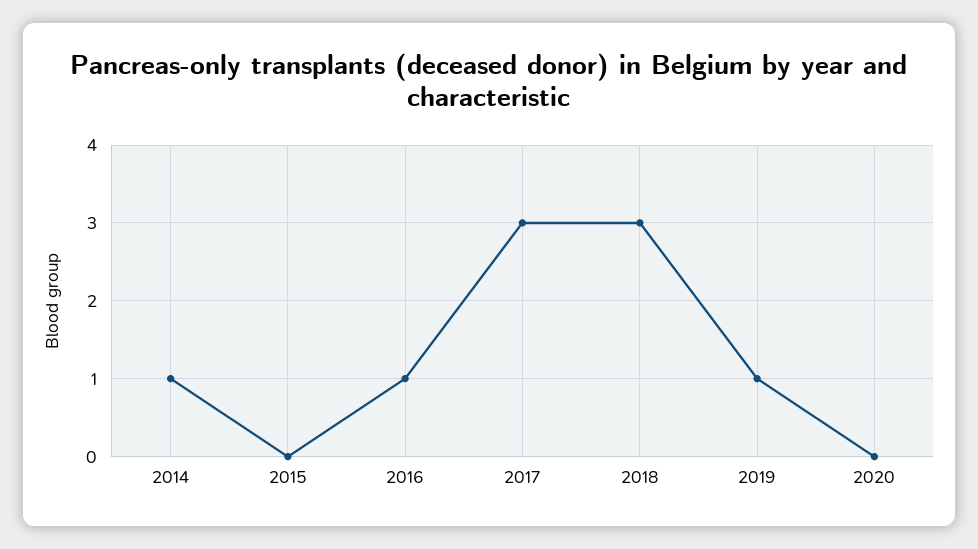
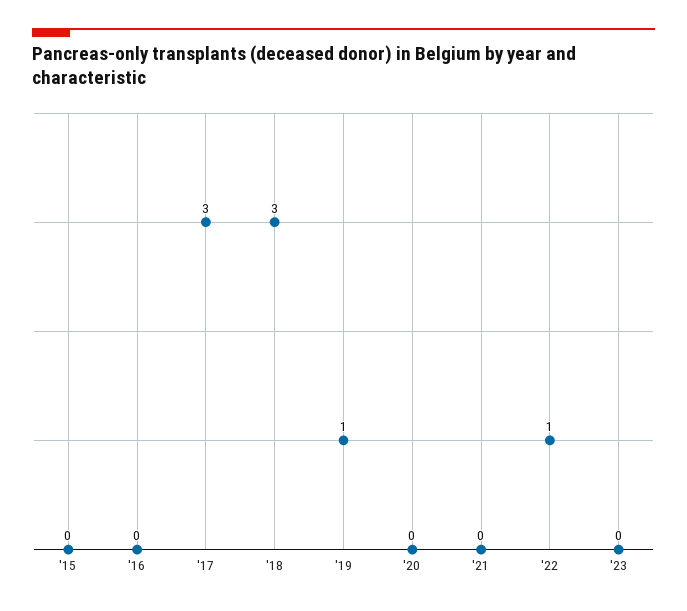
2014: 1 -> none
2016: 1 -> 0
'21: none -> 0
'22: none -> 1
'23: none -> 0

